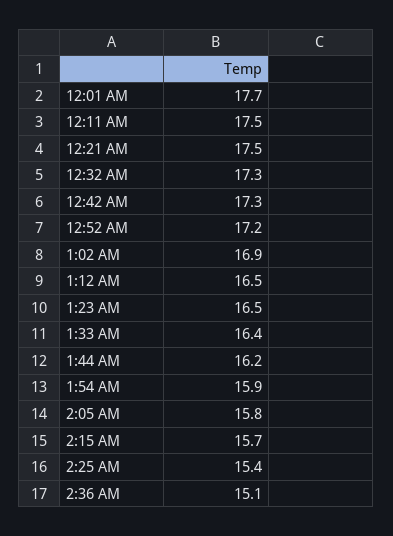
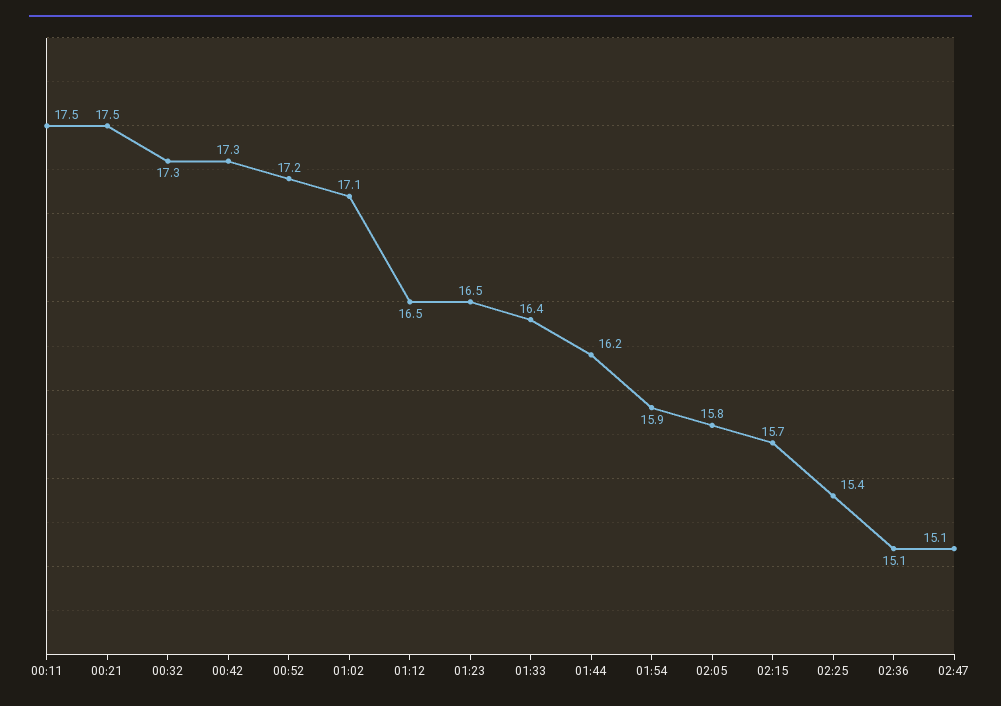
12:01 AM: 17.7 -> none
1:02 AM: 16.9 -> 17.1
02:47: none -> 15.1

